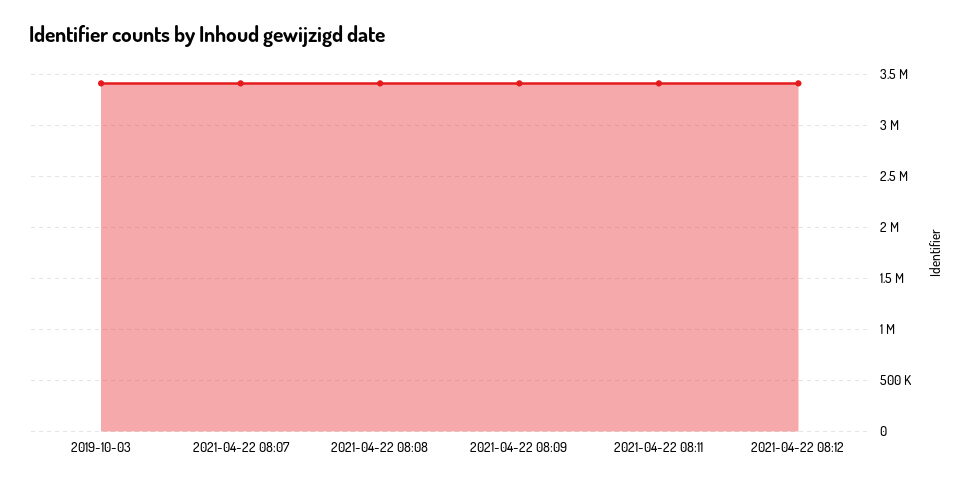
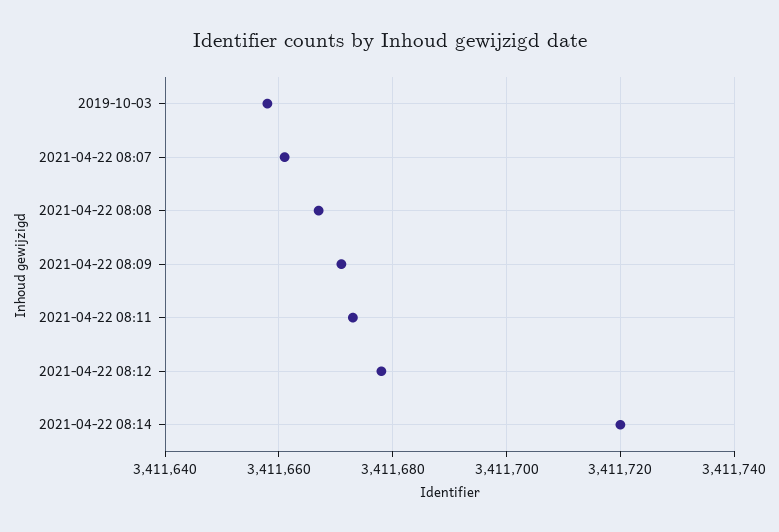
2021-04-22 08:14: none -> 3411720

